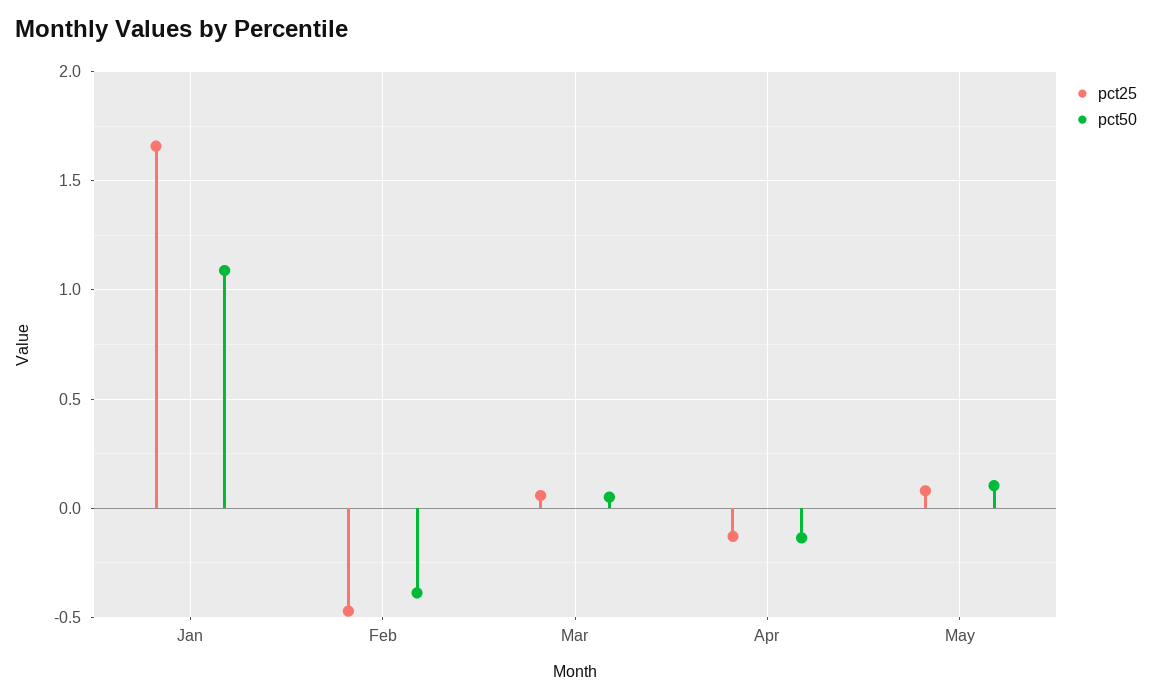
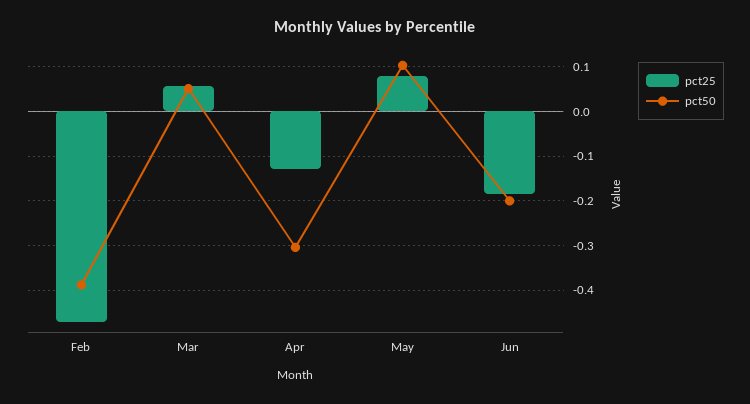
pct25, Jan: 1.65 -> none
pct50, Jan: 1.1 -> none
pct50, Apr: -0.15 -> -0.3
pct25, Jun: none -> -0.18
pct50, Jun: none -> -0.2

